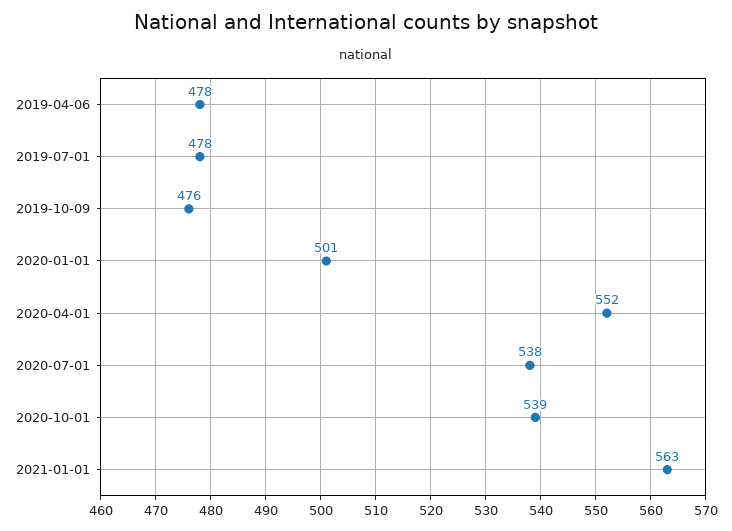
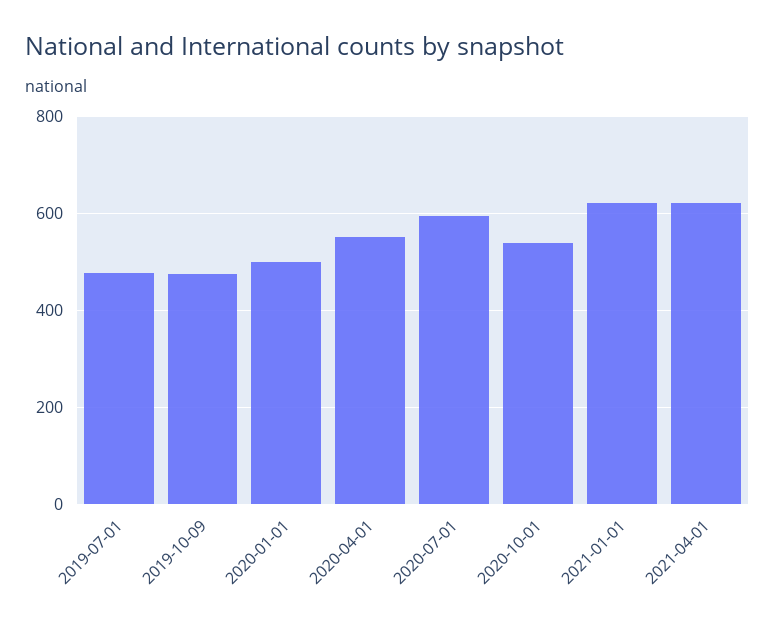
2019-04-06: 478 -> none
2020-07-01: 538 -> 600
2021-01-01: 563 -> 620
2021-04-01: none -> 620

